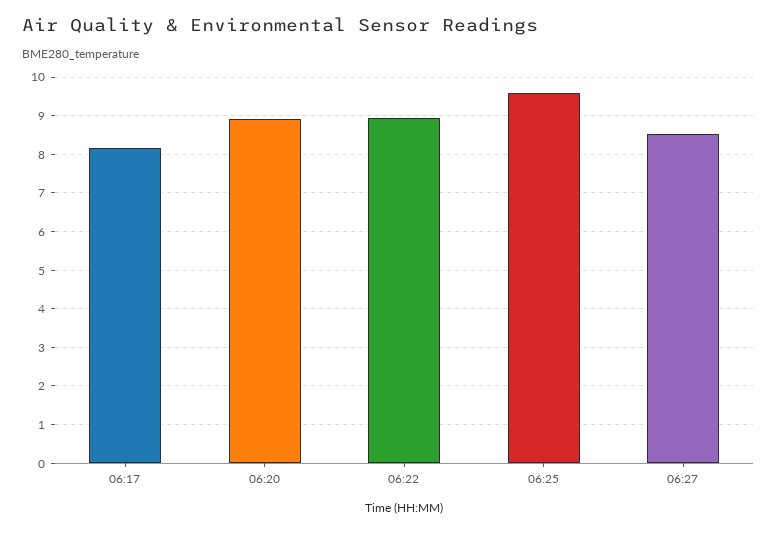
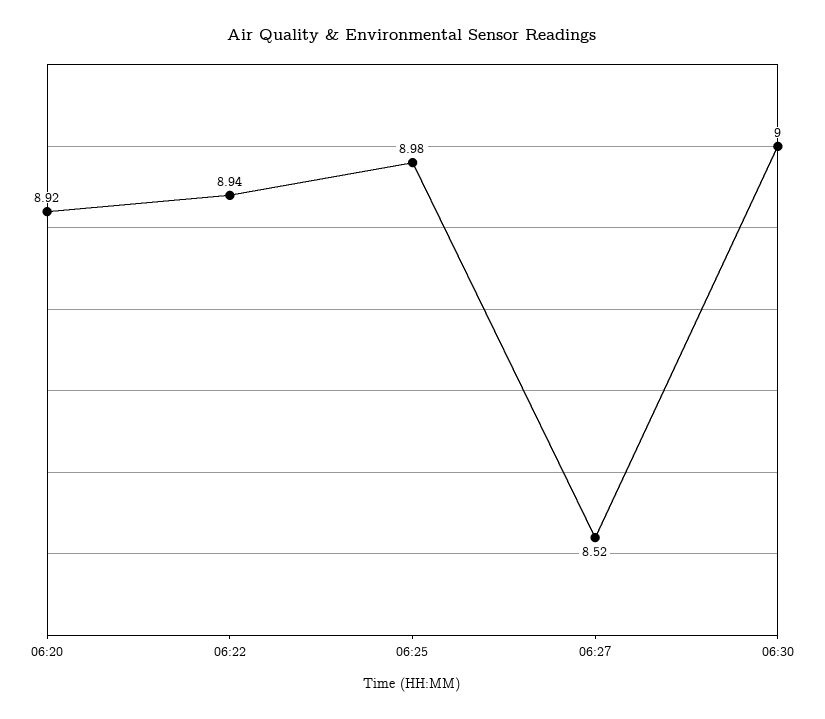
06:17: 8.2 -> none
06:25: 9.6 -> 8.98
06:30: none -> 9

